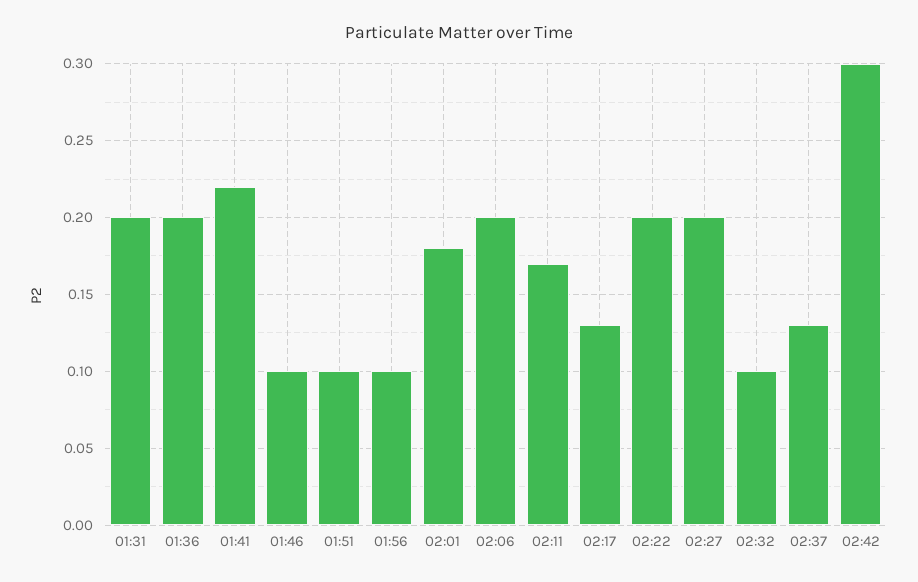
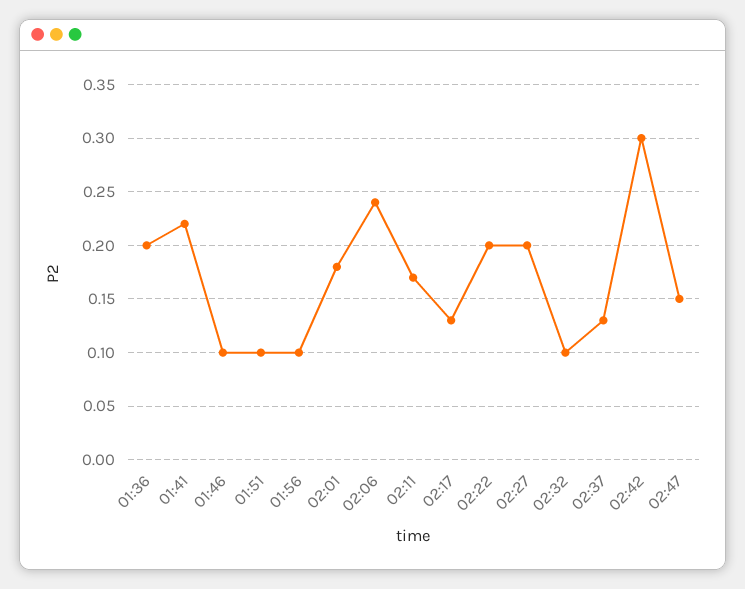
01:31: 0.2 -> none
02:06: 0.2 -> 0.24
02:47: none -> 0.15

